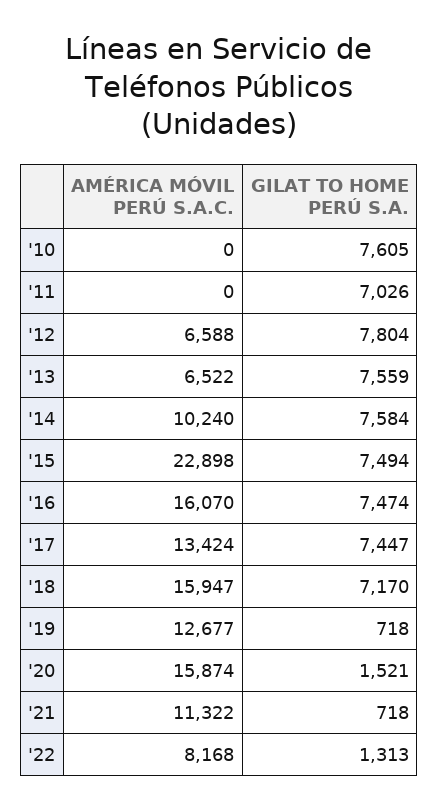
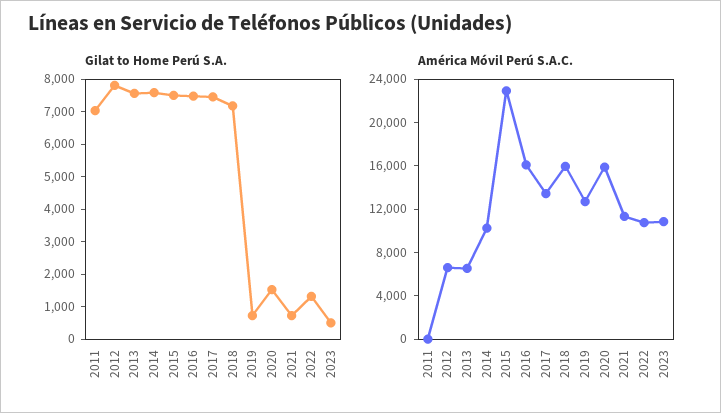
AMÉRICA MÓVIL PERÚ S.A.C., '10: 0 -> none
GILAT TO HOME PERÚ S.A., '10: 7605 -> none
AMÉRICA MÓVIL PERÚ S.A.C., '22: 8168 -> 11000
GILAT TO HOME PERÚ S.A., 2023: none -> 500
AMÉRICA MÓVIL PERÚ S.A.C., 2023: none -> 11000

